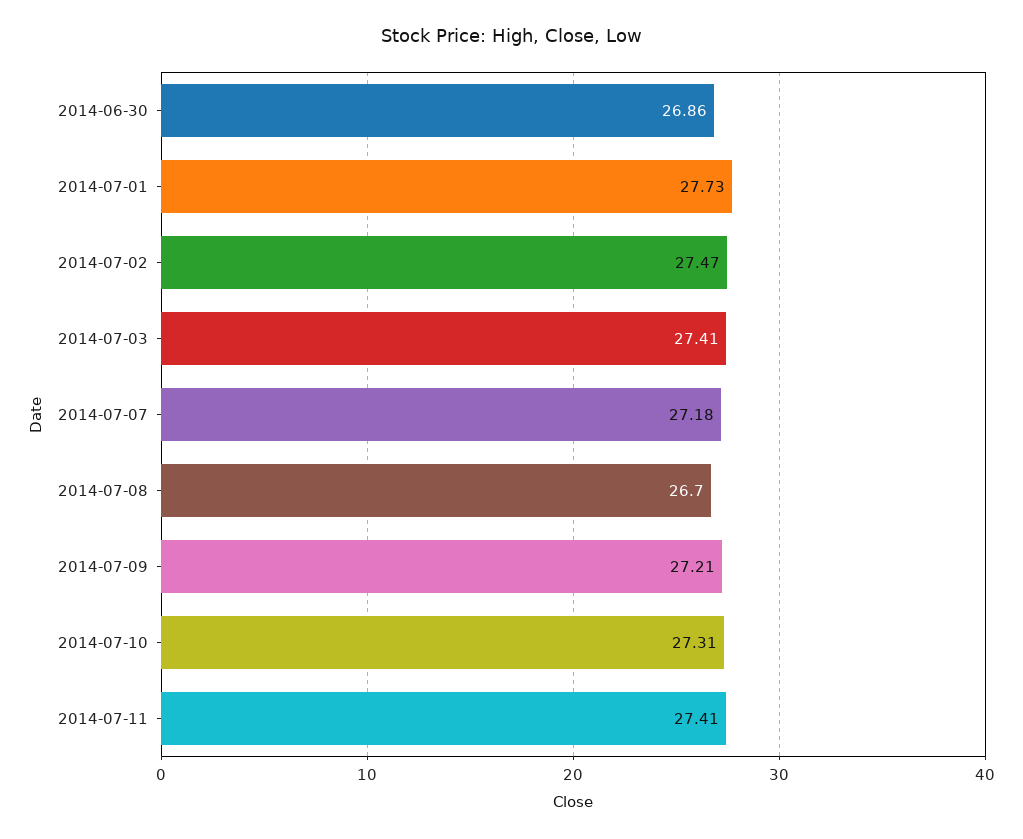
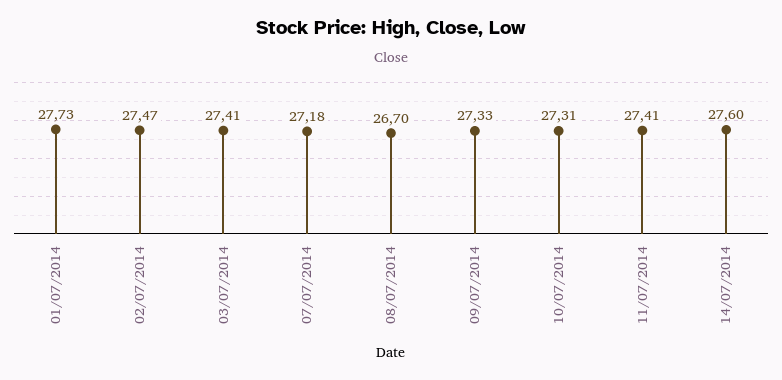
2014-06-30: 26.86 -> none
2014-07-09: 27.21 -> 27.33
14/07/2014: none -> 27.6

